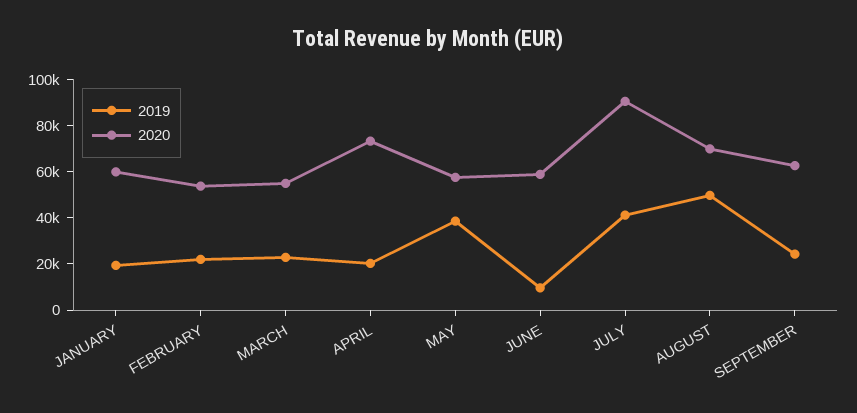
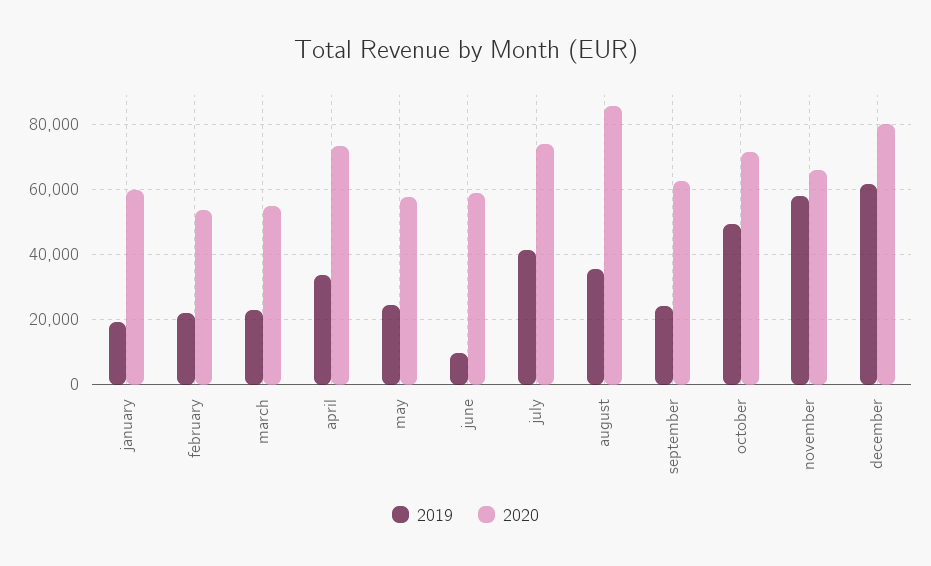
2019, APRIL: 20000 -> 34000
2019, MAY: 40000 -> 24000
2020, JULY: 90000 -> 74000
2019, AUGUST: 50000 -> 36000
2020, AUGUST: 70000 -> 86000
2019, october: none -> 50000
2020, october: none -> 72000
2019, november: none -> 58000
2020, november: none -> 66000
2019, december: none -> 62000
2020, december: none -> 80000

